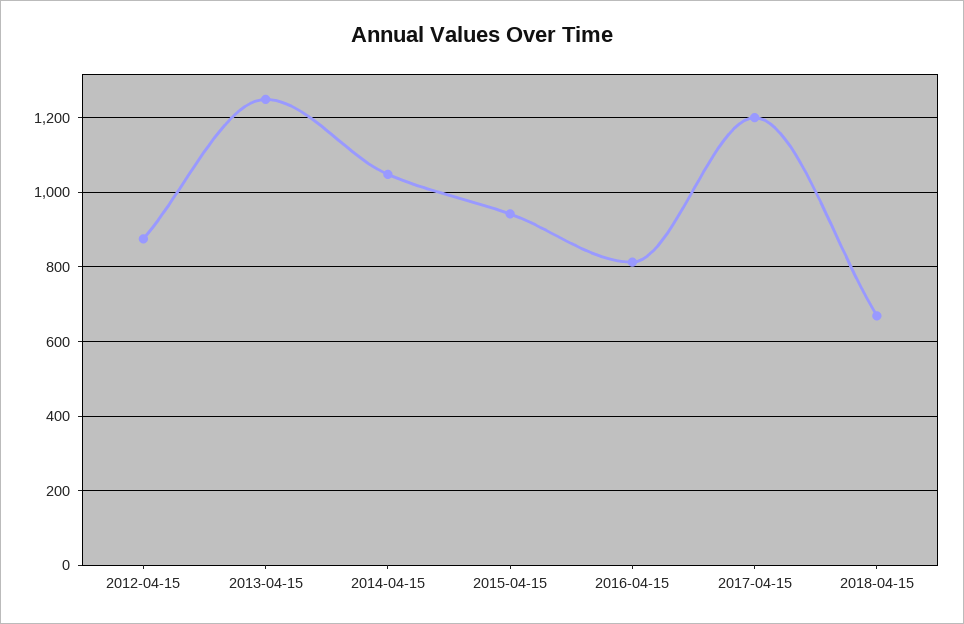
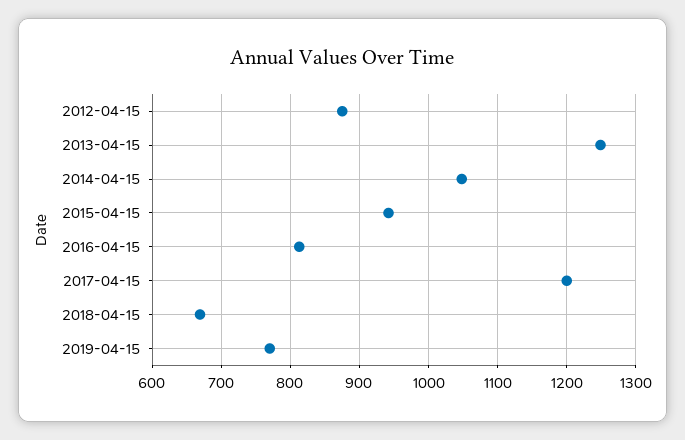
2019-04-15: none -> 770

